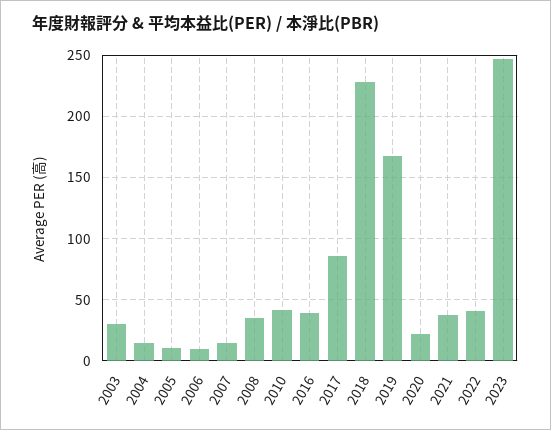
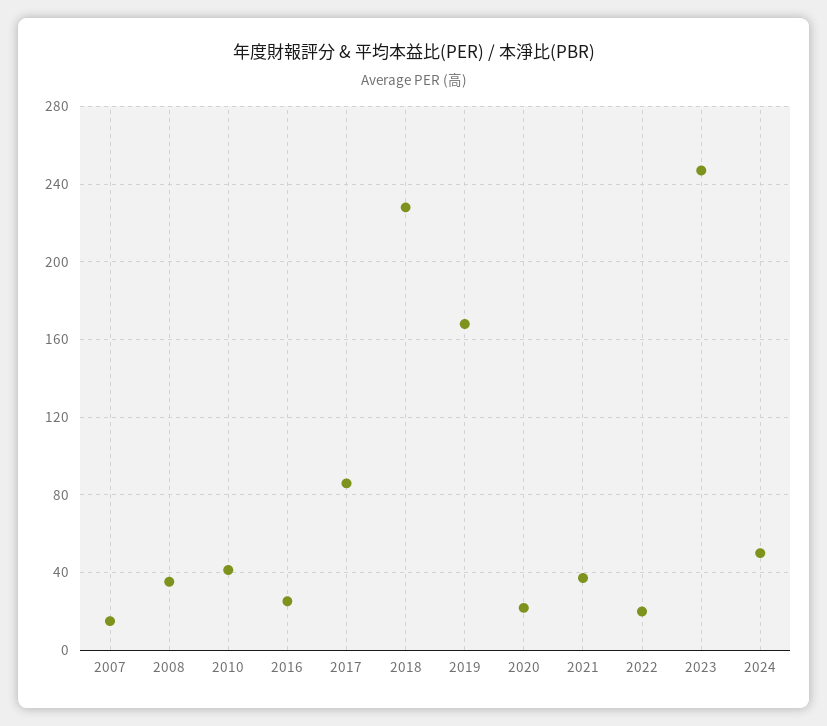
2003: 30 -> none
2004: 15 -> none
2005: 10 -> none
2006: 10 -> none
2016: 40 -> 25
2022: 40 -> 20
2024: none -> 50

